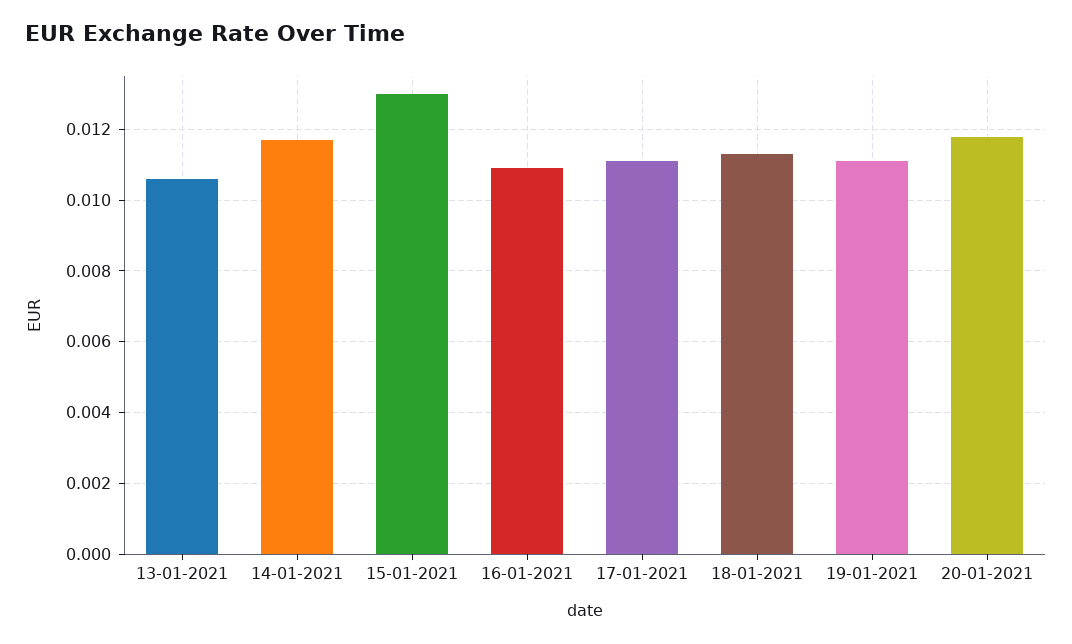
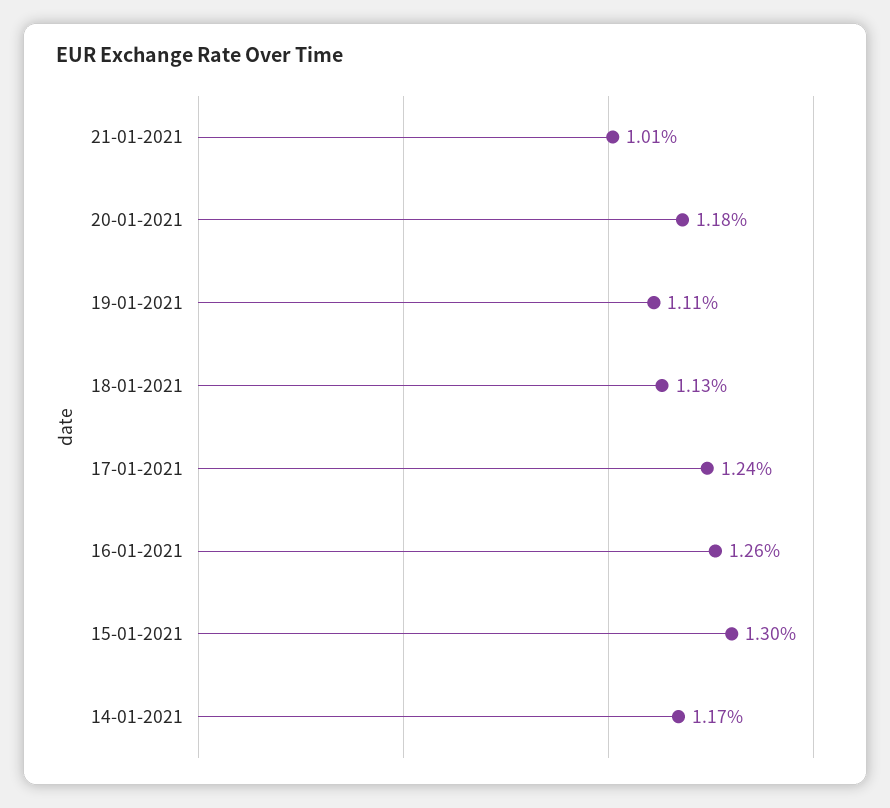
13-01-2021: 0.0105 -> none
16-01-2021: 0.011 -> 0.0126
17-01-2021: 0.011 -> 0.0124
21-01-2021: none -> 0.0101

